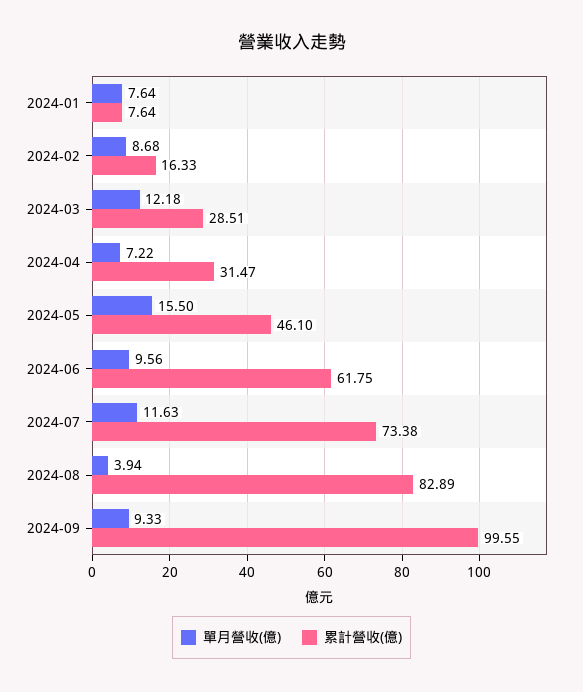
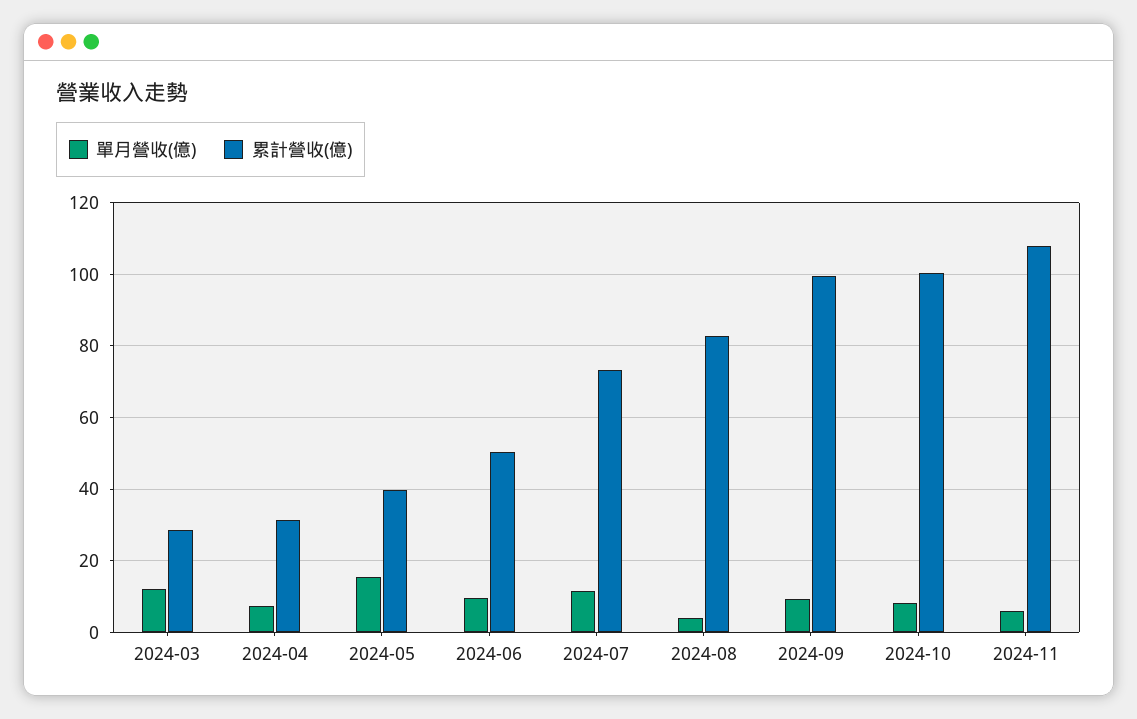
單月營收(億), 2024-01: 7.64 -> none
累計營收(億), 2024-01: 7.64 -> none
單月營收(億), 2024-02: 8.68 -> none
累計營收(億), 2024-02: 16.33 -> none
累計營收(億), 2024-05: 46.1 -> 40
累計營收(億), 2024-06: 61.75 -> 50
單月營收(億), 2024-10: none -> 8
累計營收(億), 2024-10: none -> 100
單月營收(億), 2024-11: none -> 6
累計營收(億), 2024-11: none -> 108

